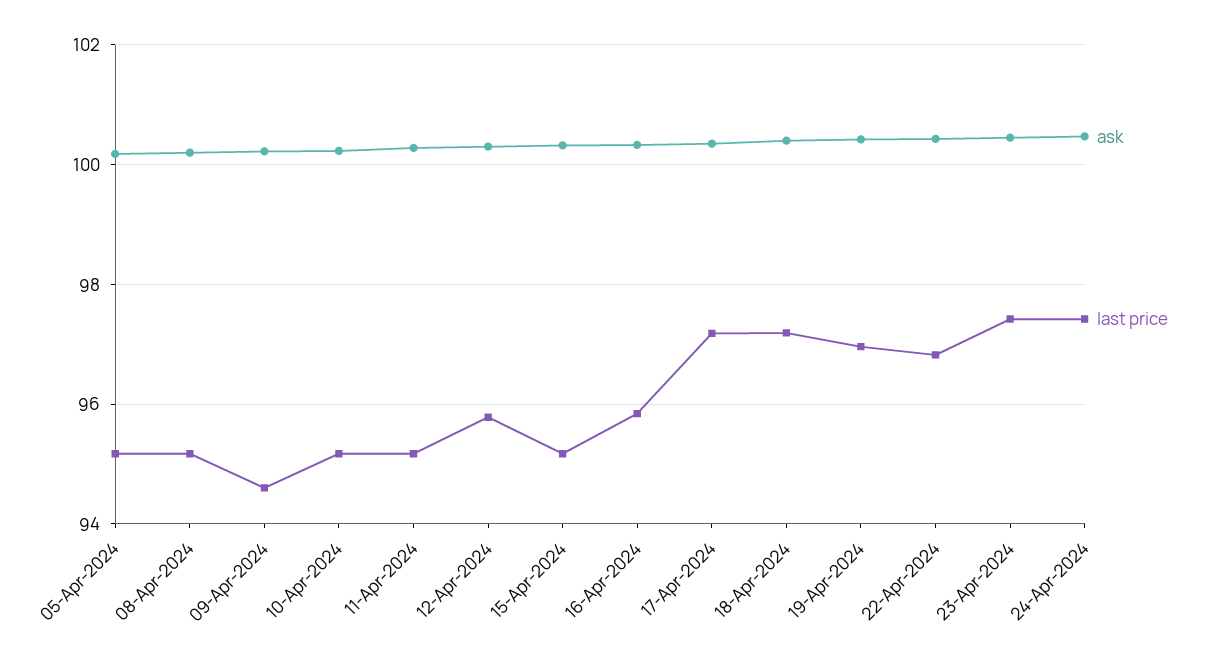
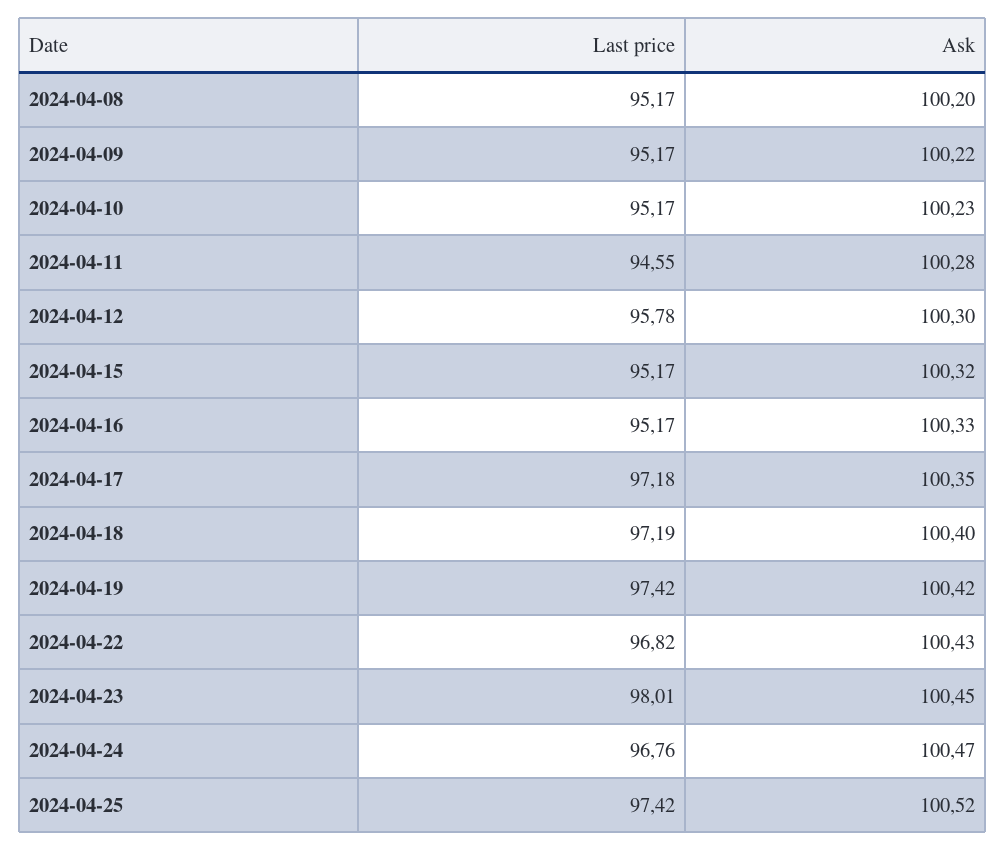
ask, 05-Apr-2024: 100.2 -> none
last price, 05-Apr-2024: 95.2 -> none
last price, 09-Apr-2024: 94.6 -> 95.17
last price, 11-Apr-2024: 95.2 -> 94.55
last price, 16-Apr-2024: 95.8 -> 95.17
last price, 19-Apr-2024: 97 -> 97.42
last price, 23-Apr-2024: 97.4 -> 98.01
last price, 24-Apr-2024: 97.4 -> 96.76
last price, 2024-04-25: none -> 97.42
ask, 2024-04-25: none -> 100.52

